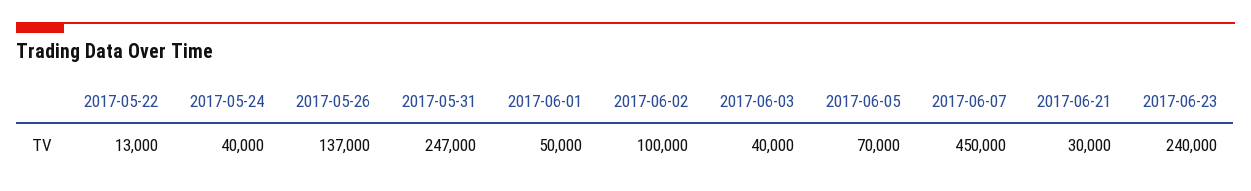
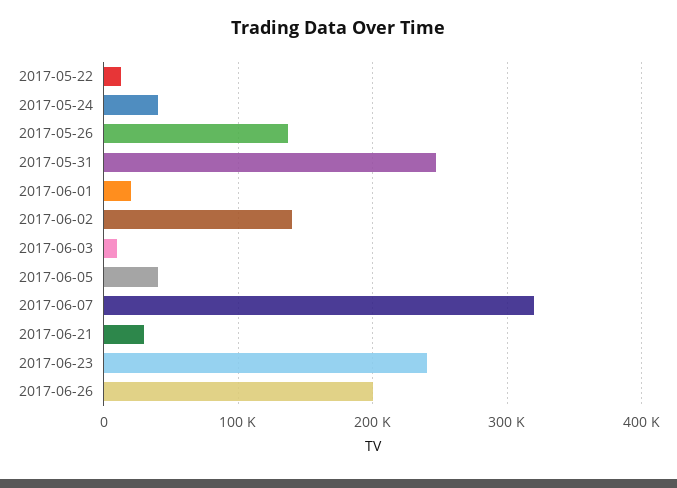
2017-06-01: 50000 -> 20000
2017-06-02: 100000 -> 140000
2017-06-03: 40000 -> 10000
2017-06-05: 70000 -> 40000
2017-06-07: 450000 -> 320000
2017-06-26: none -> 200000

